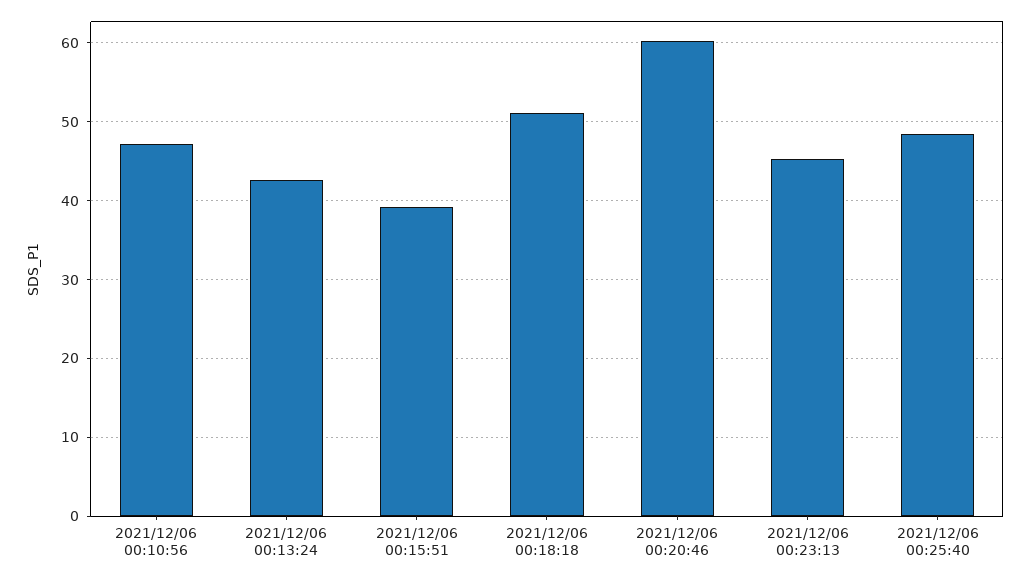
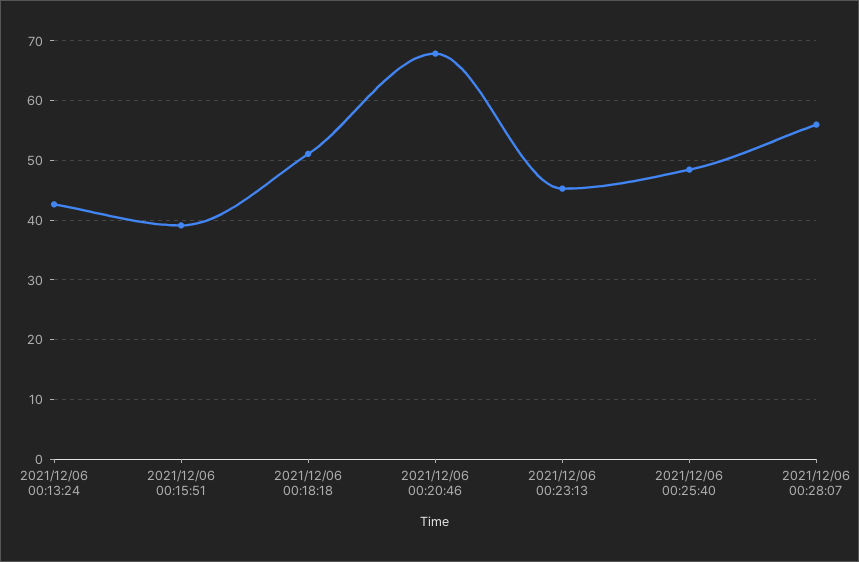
2021/12/06 00:10:56: 47 -> none
2021/12/06 00:20:46: 60 -> 68
2021/12/06 00:28:07: none -> 56

